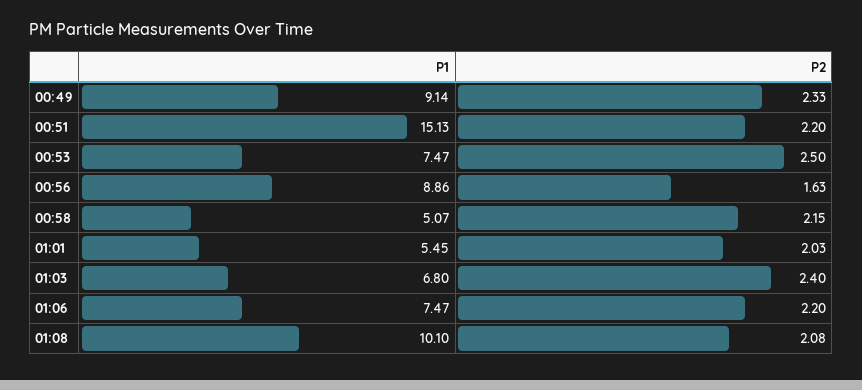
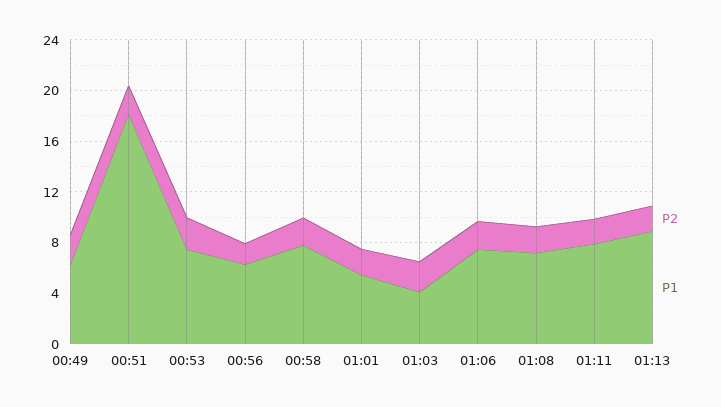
P1, 00:49: 9.14 -> 6
P1, 00:51: 15.13 -> 18
P1, 00:56: 8.86 -> 6
P1, 00:58: 5.07 -> 8
P1, 01:03: 6.8 -> 4
P1, 01:08: 10.1 -> 7
P2, 01:11: none -> 2
P1, 01:11: none -> 8
P2, 01:13: none -> 2
P1, 01:13: none -> 9

